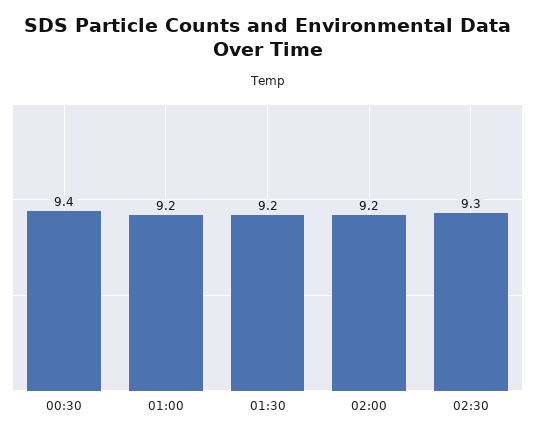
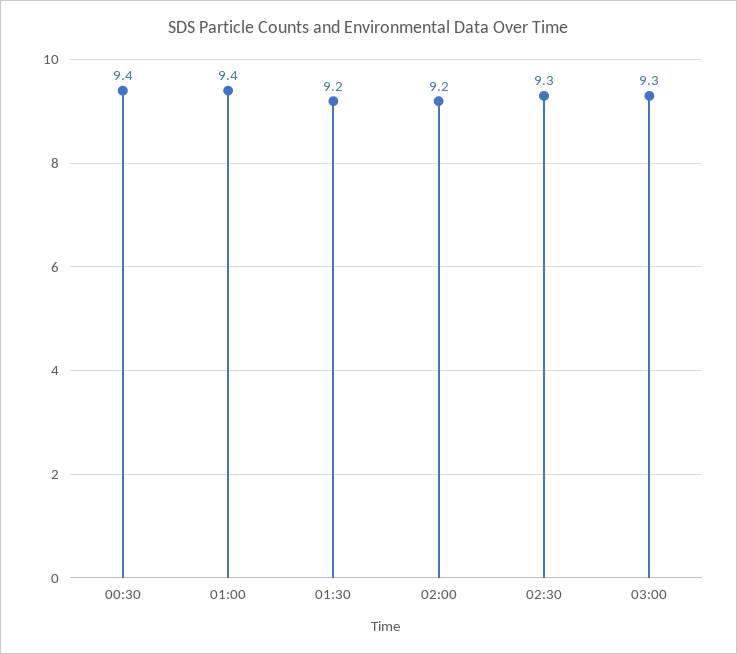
01:00: 9.2 -> 9.4
03:00: none -> 9.3

